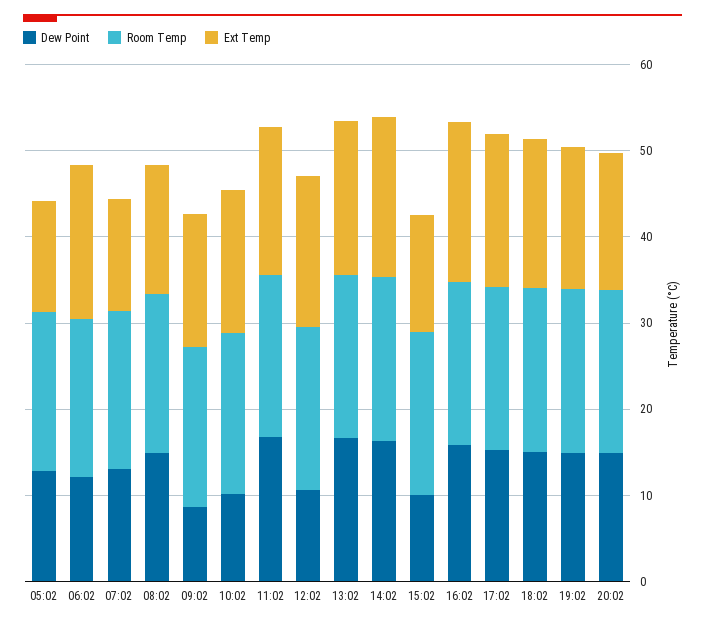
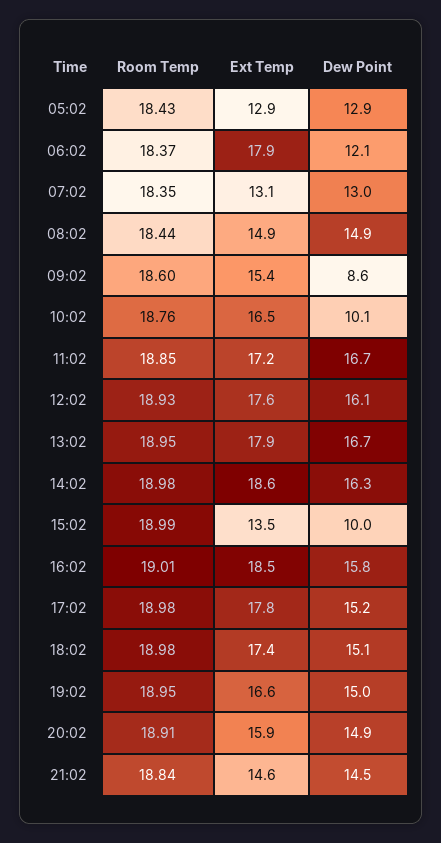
Dew Point, 12:02: 10 -> 16.1
Room Temp, 21:02: none -> 18.84
Ext Temp, 21:02: none -> 14.6
Dew Point, 21:02: none -> 14.5

